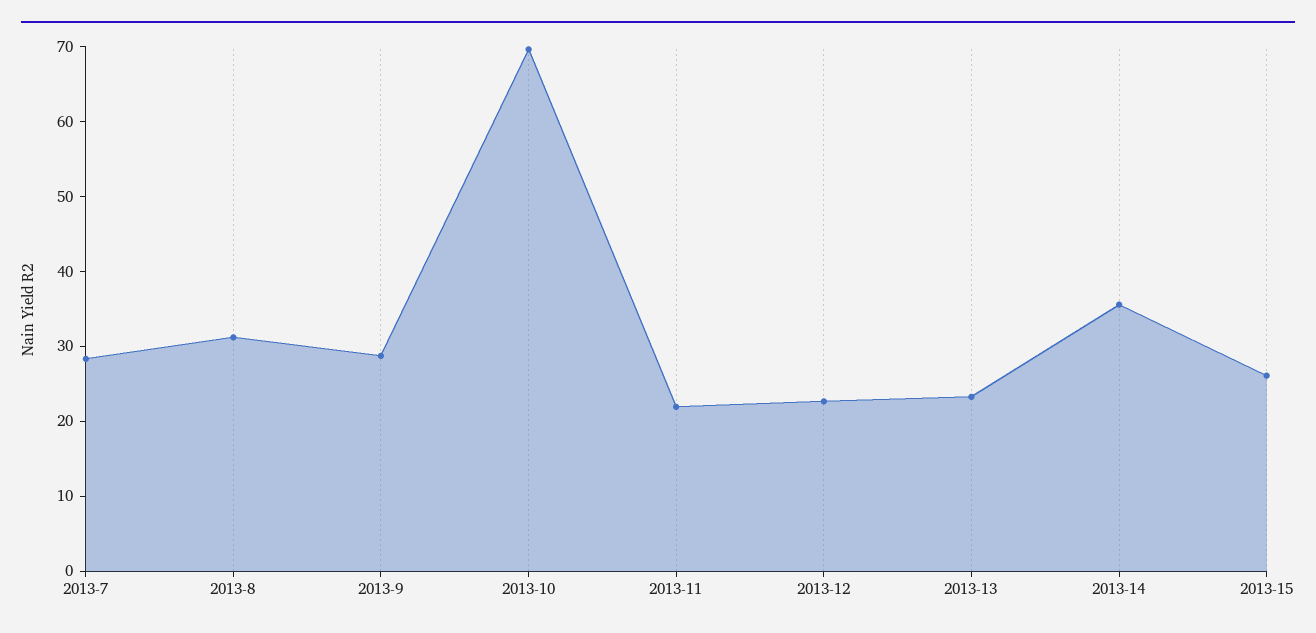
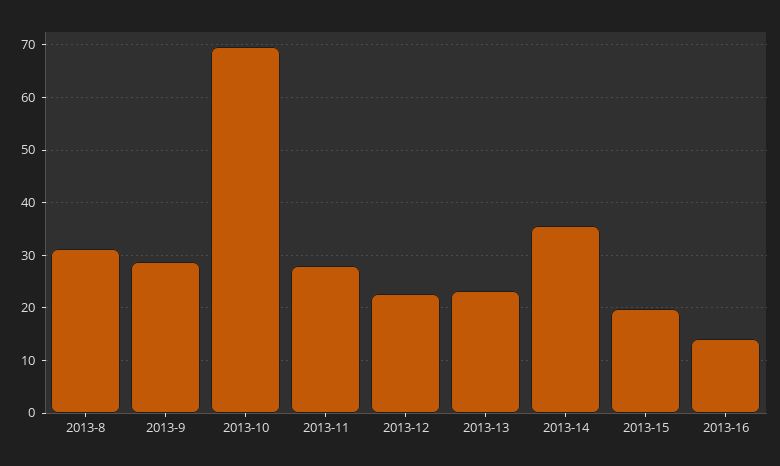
2013-7: 28 -> none
2013-11: 22 -> 28
2013-15: 26 -> 20
2013-16: none -> 14

